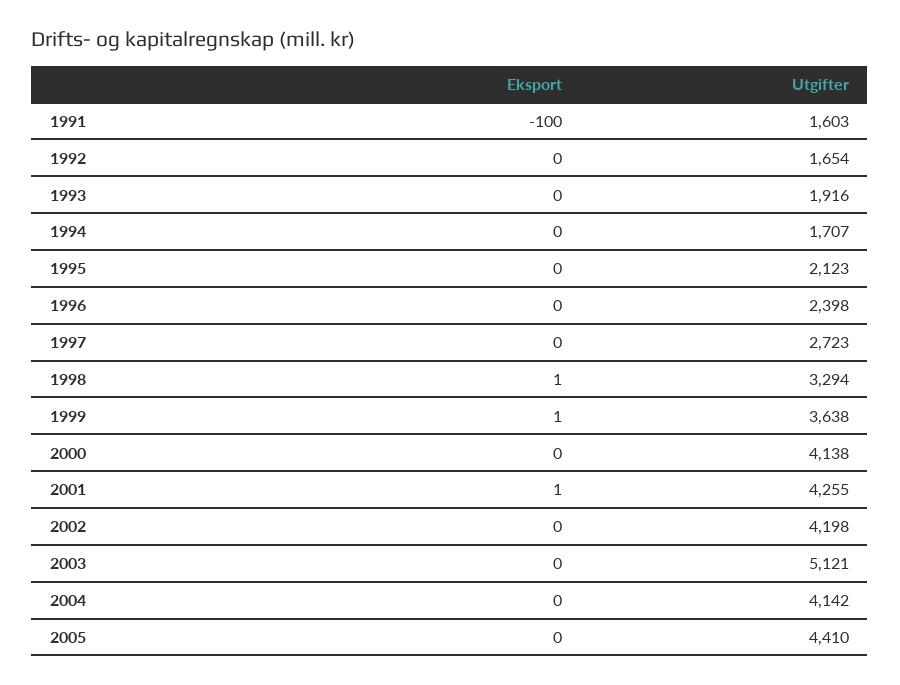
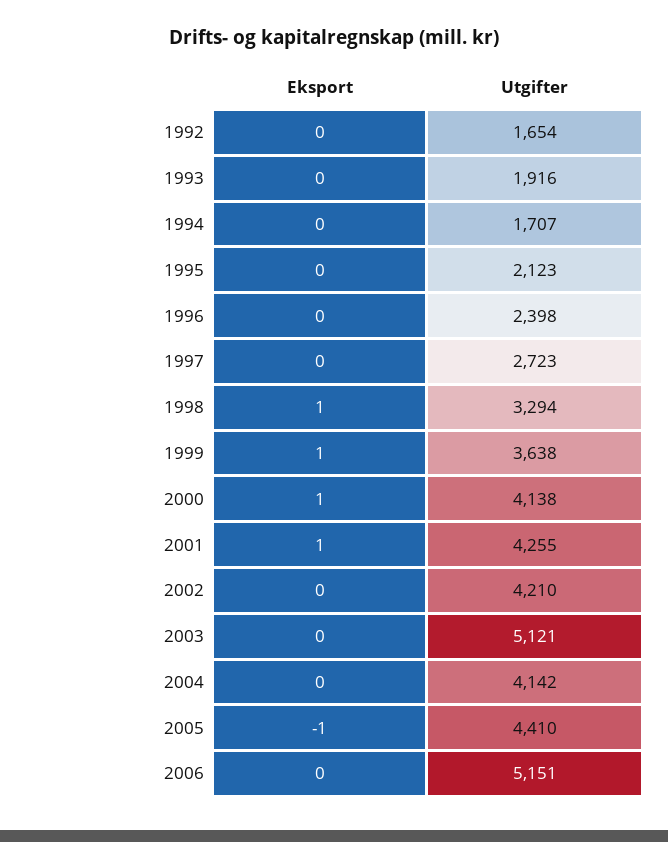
Eksport, 1991: -100 -> none
Utgifter, 1991: 1603 -> none
Eksport, 2000: 0 -> 1
Utgifter, 2002: 4198 -> 4210
Eksport, 2005: 0 -> -1
Eksport, 2006: none -> 0
Utgifter, 2006: none -> 5151

